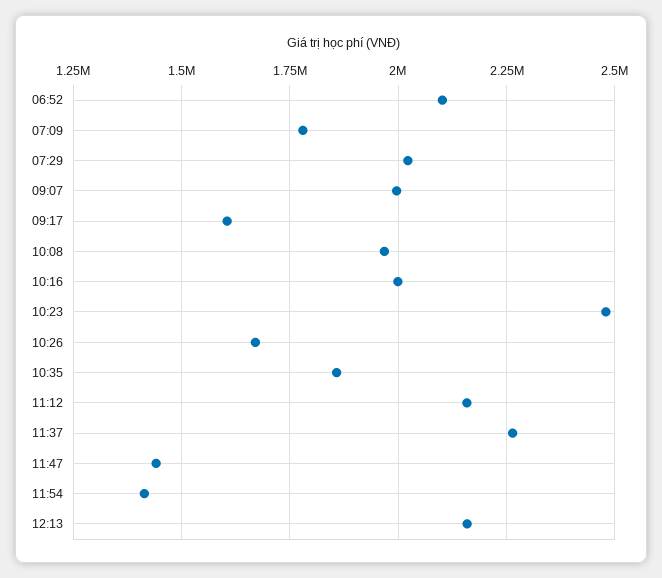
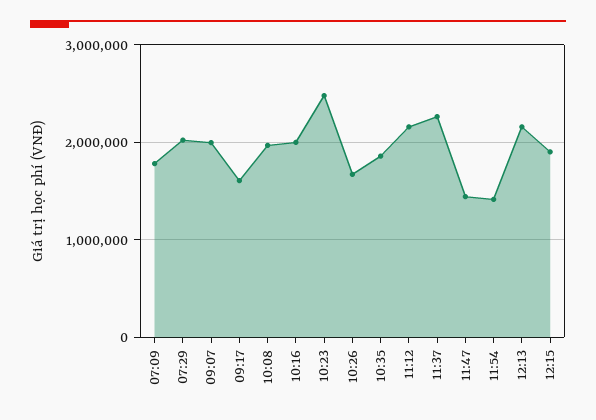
06:52: 2100000 -> none
12:15: none -> 1900000

